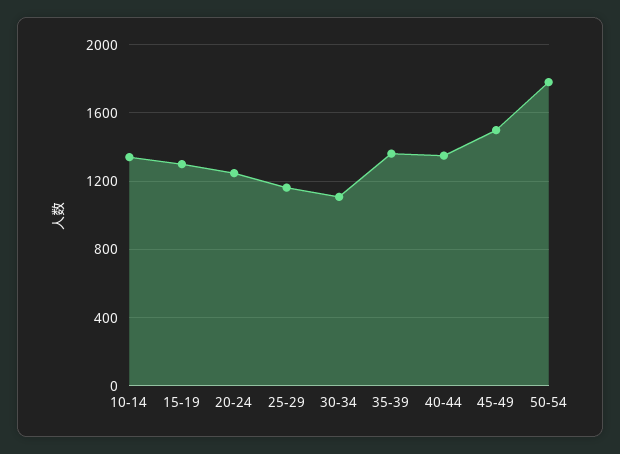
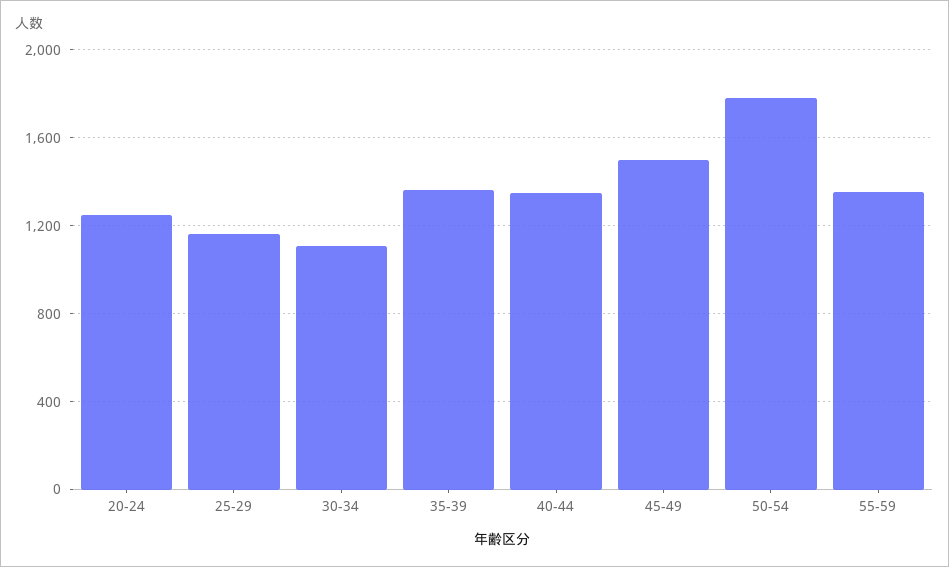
10-14: 1350 -> none
15-19: 1300 -> none
55-59: none -> 1350

